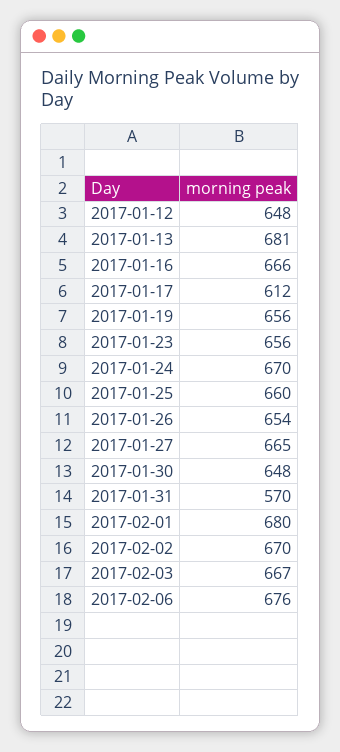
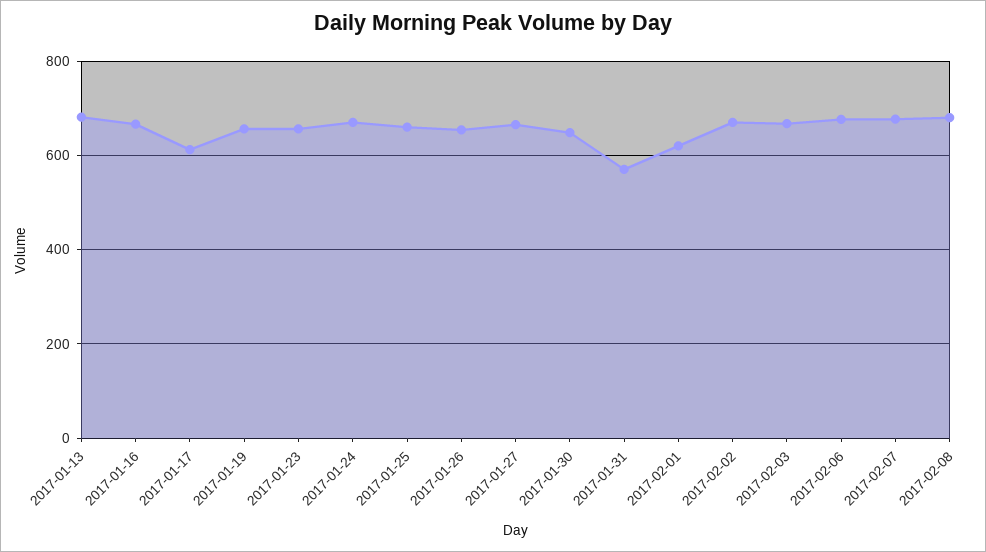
2017-01-12: 648 -> none
2017-02-01: 680 -> 620
2017-02-07: none -> 680
2017-02-08: none -> 680

